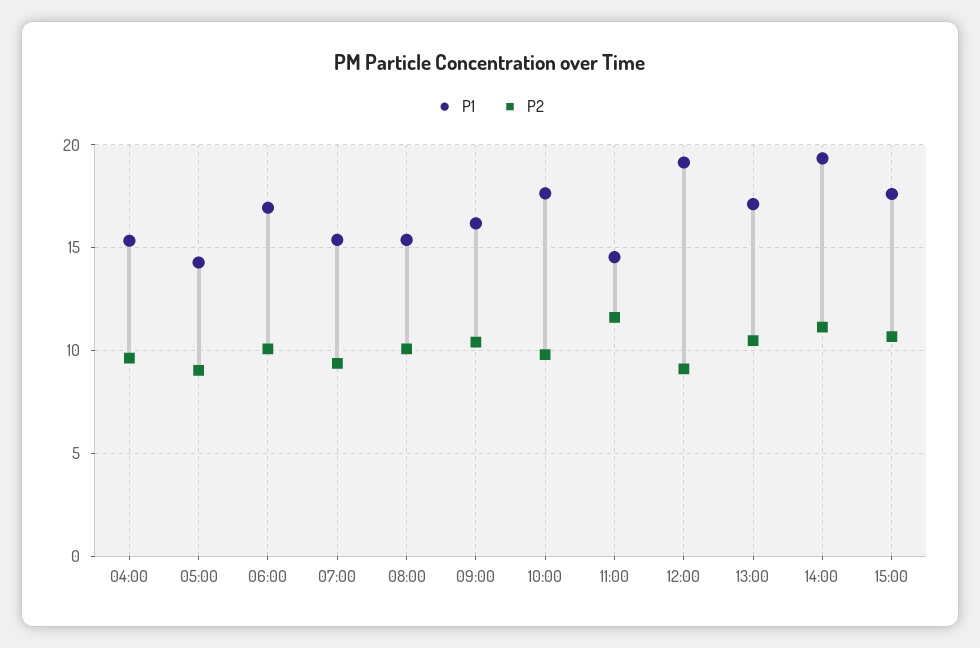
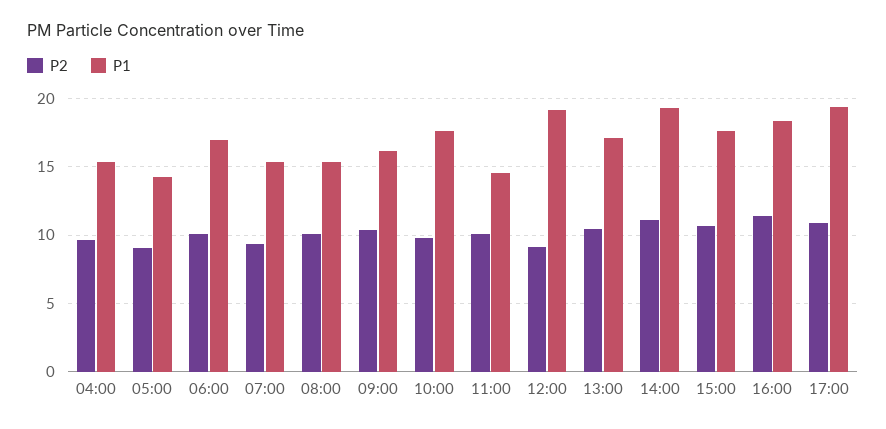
P2, 11:00: 11.5 -> 10
P2, 16:00: none -> 11.5
P1, 16:00: none -> 18.5
P2, 17:00: none -> 11
P1, 17:00: none -> 19.5

